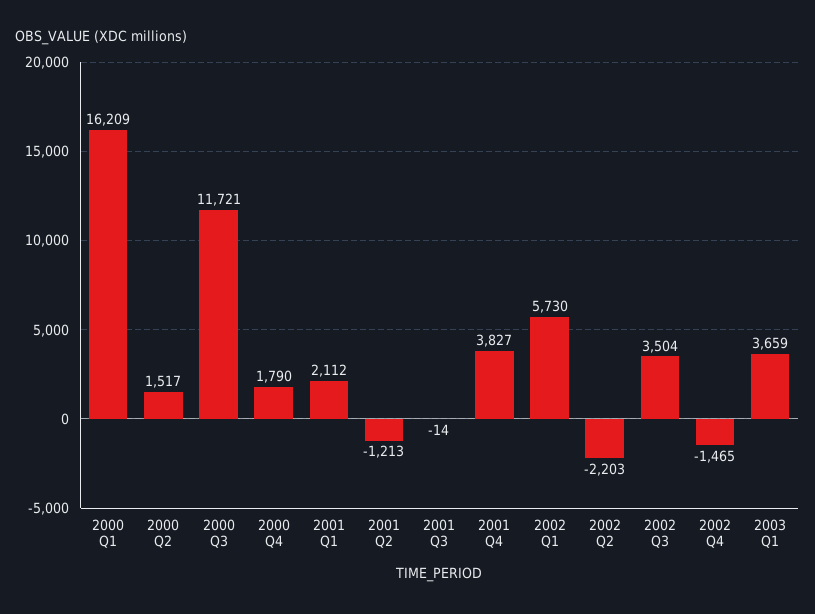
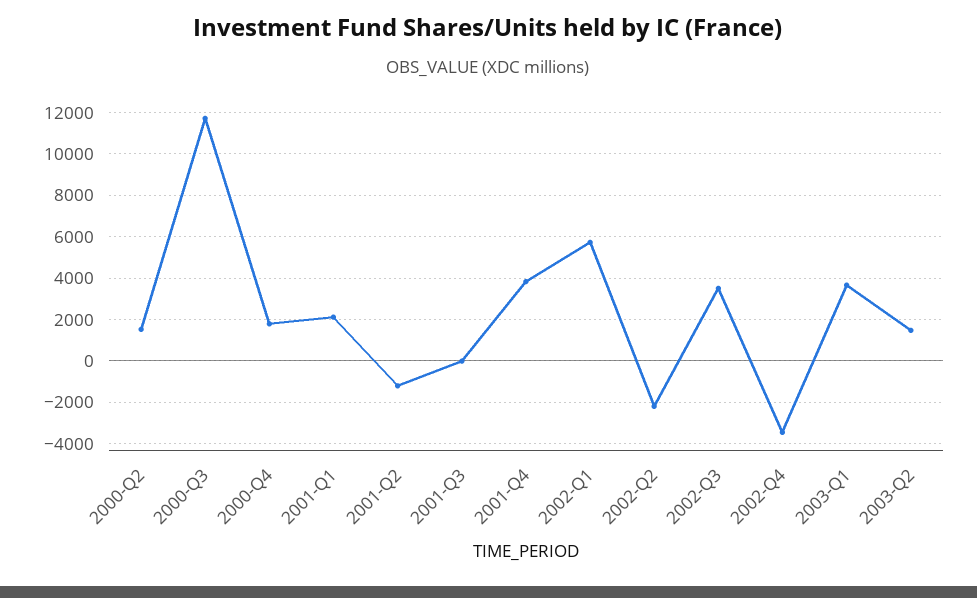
2000 Q1: 16209 -> none
2002 Q4: -1465 -> -3500
2003-Q2: none -> 1500

